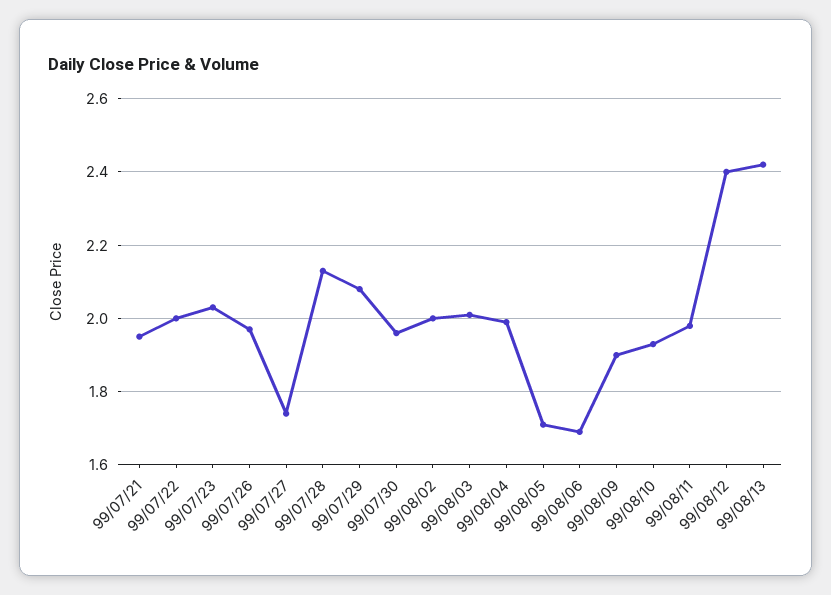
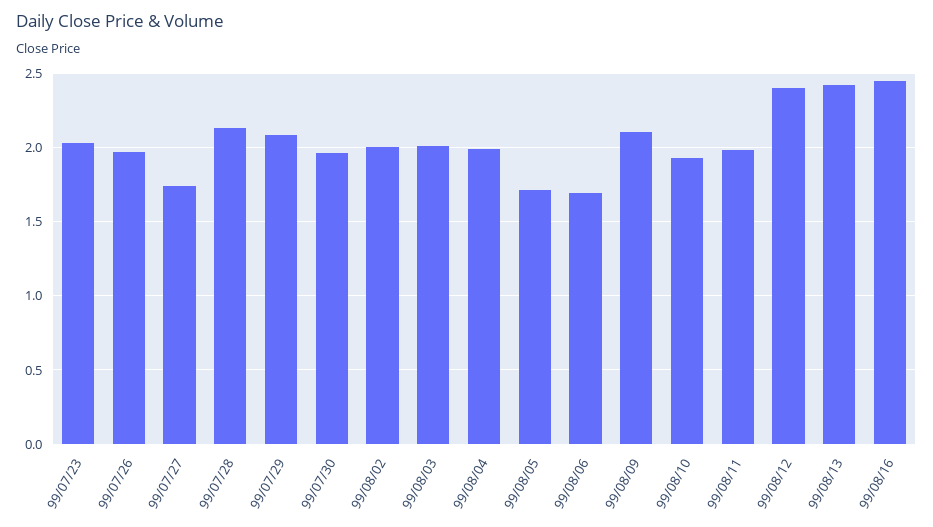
99/07/21: 1.95 -> none
99/07/22: 2 -> none
99/08/09: 1.9 -> 2.1
99/08/16: none -> 2.45

